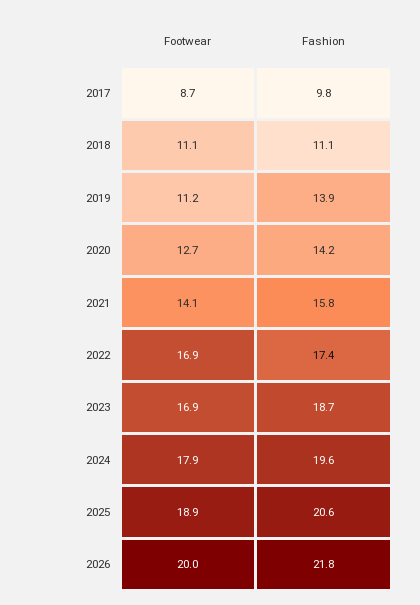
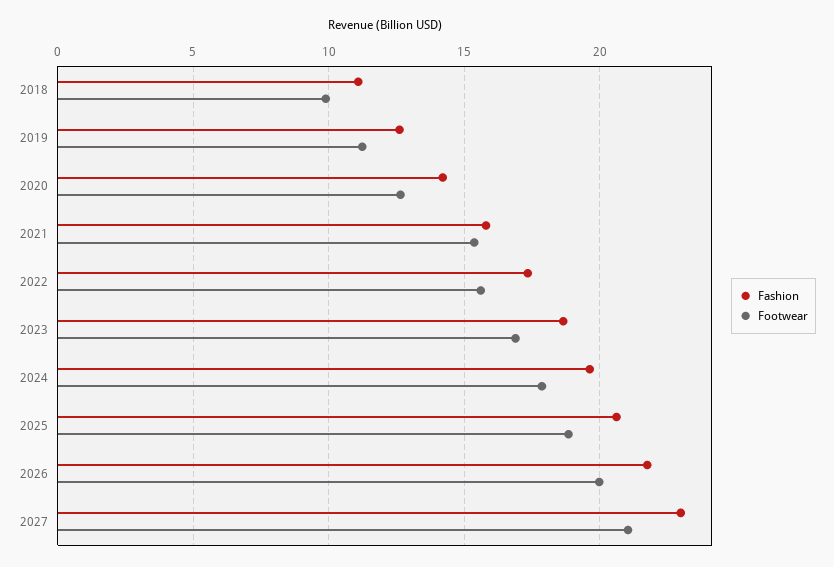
Footwear, 2017: 8.7 -> none
Fashion, 2017: 9.8 -> none
Footwear, 2018: 11.1 -> 10
Fashion, 2019: 13.9 -> 12.5
Footwear, 2021: 14.1 -> 15.5
Footwear, 2022: 16.9 -> 15.5
Fashion, 2027: none -> 23
Footwear, 2027: none -> 21

